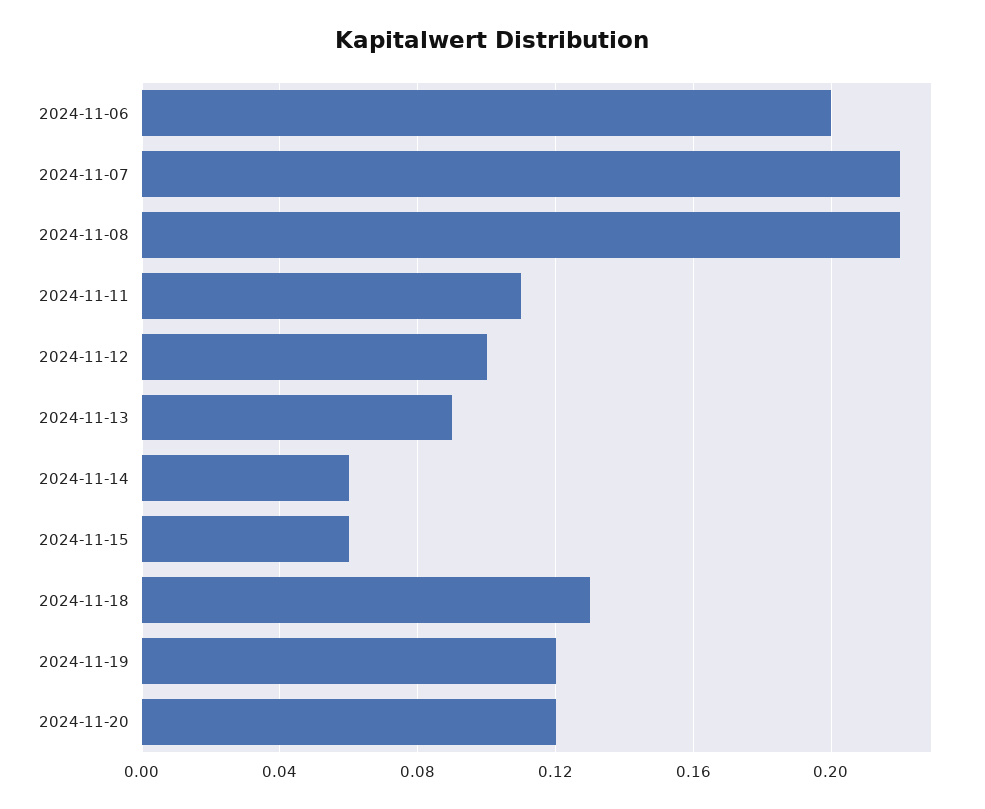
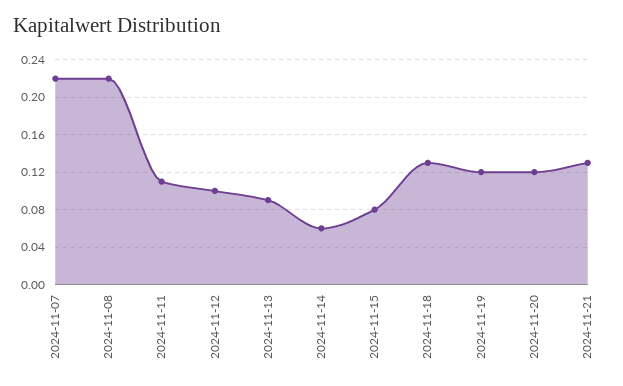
2024-11-06: 0.2 -> none
2024-11-15: 0.06 -> 0.08
2024-11-21: none -> 0.13

